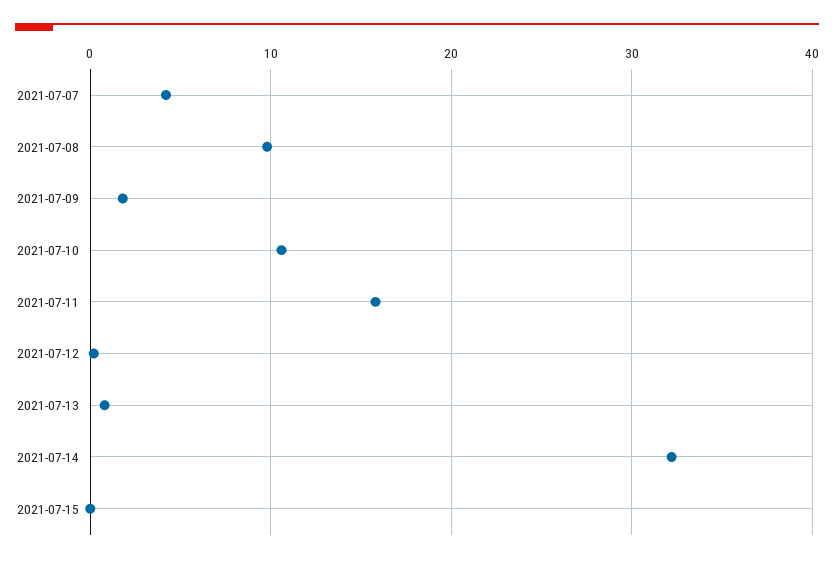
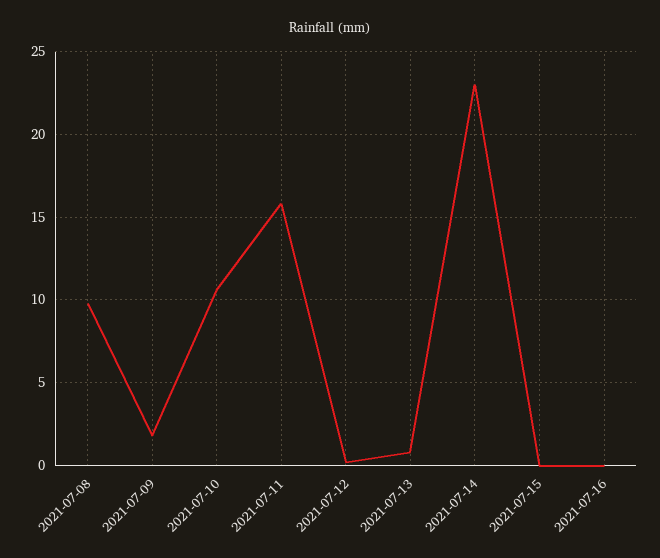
2021-07-07: 4 -> none
2021-07-14: 32 -> 23
2021-07-16: none -> 0

